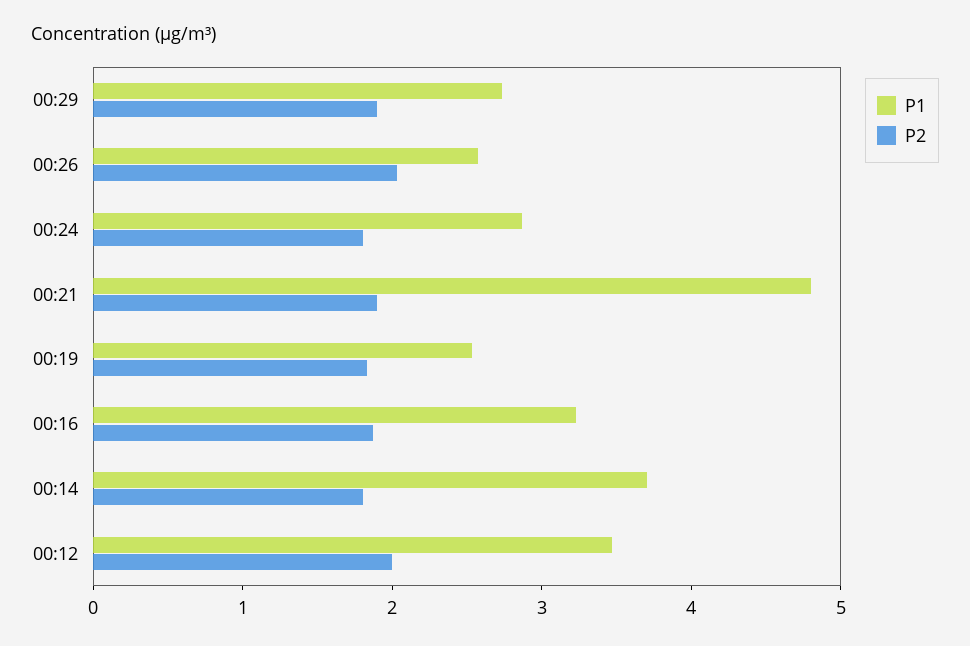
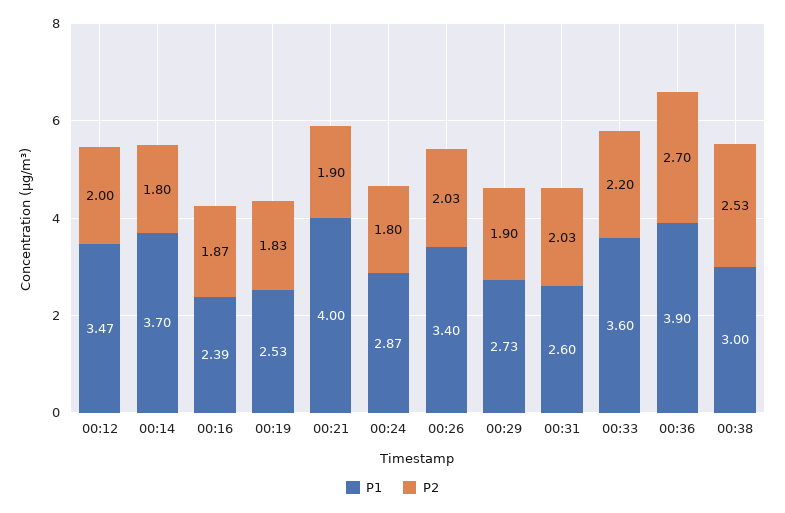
P1, 00:26: 2.6 -> 3.4
P1, 00:21: 4.8 -> 4
P1, 00:16: 3.2 -> 2.39
P1, 00:31: none -> 2.6
P2, 00:31: none -> 2.03
P1, 00:33: none -> 3.6
P2, 00:33: none -> 2.2
P1, 00:36: none -> 3.9
P2, 00:36: none -> 2.7
P1, 00:38: none -> 3
P2, 00:38: none -> 2.53

